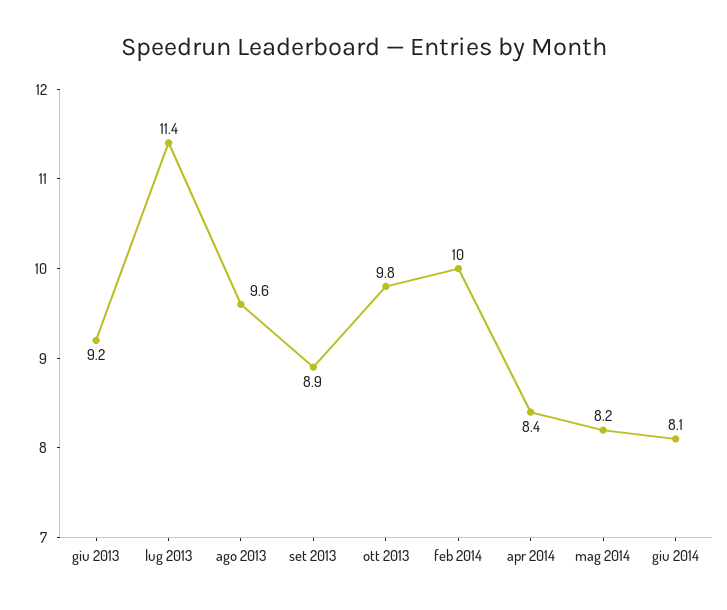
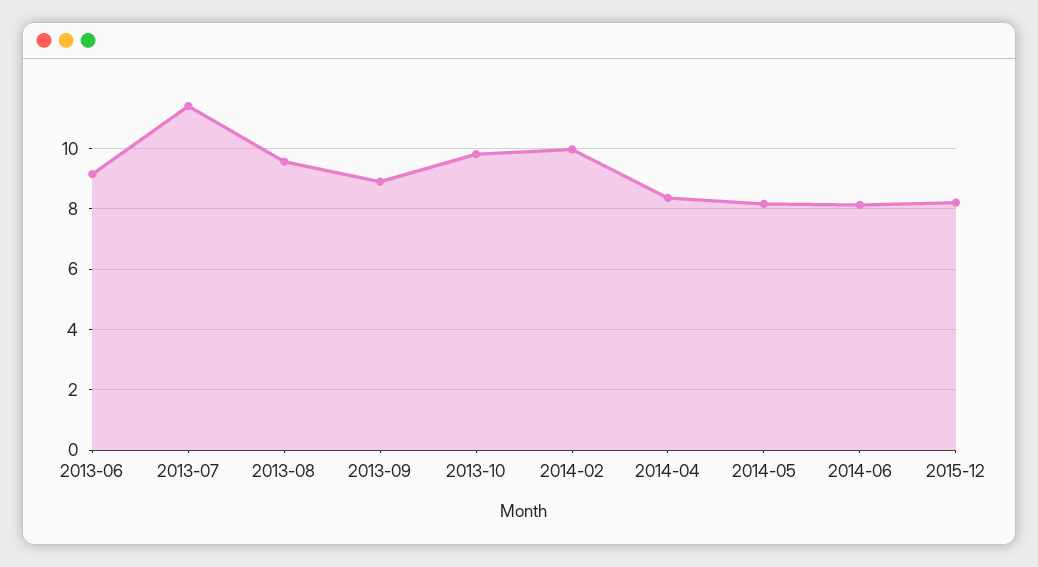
2015-12: none -> 8.2

